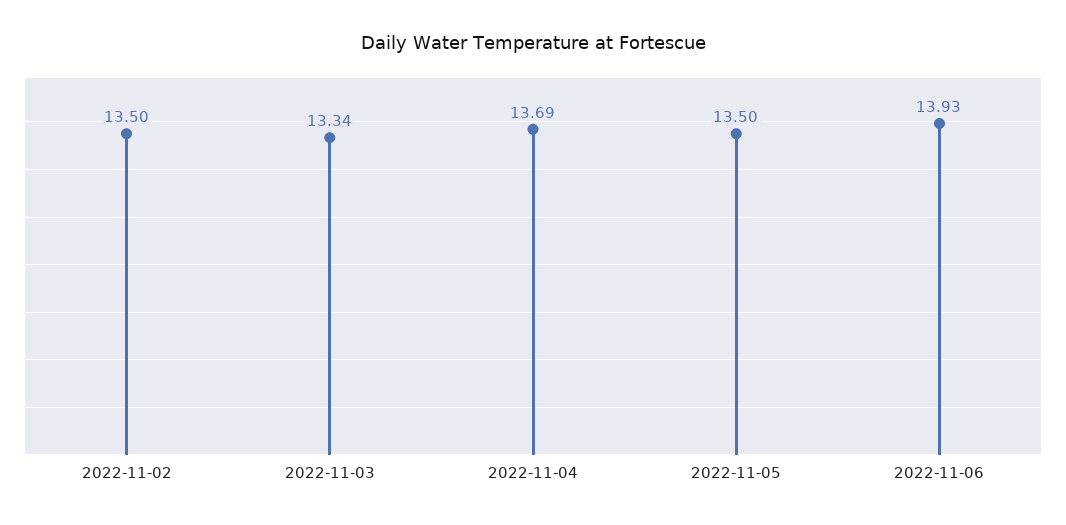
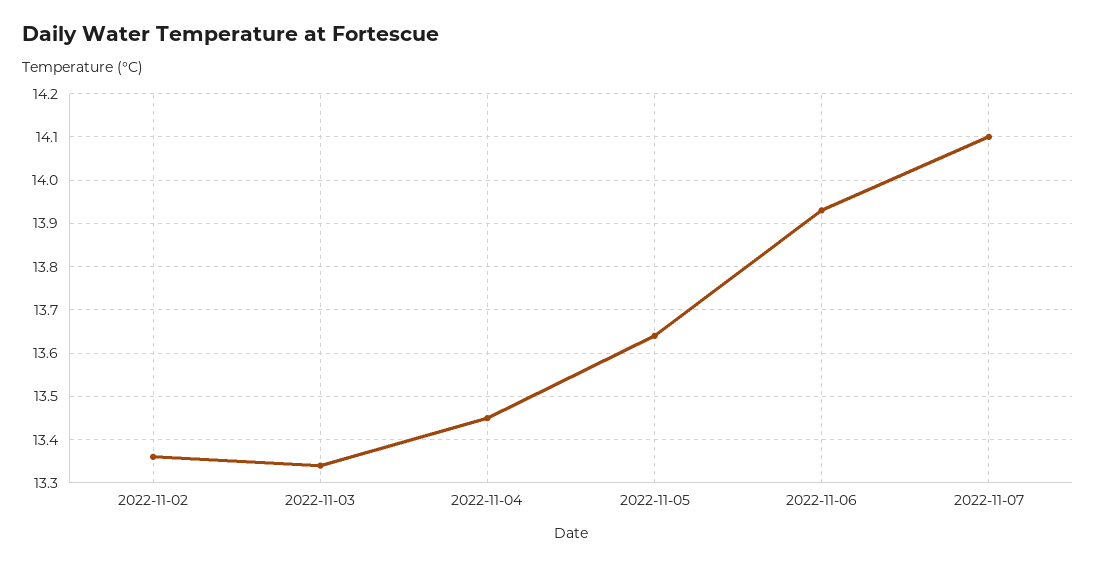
2022-11-02: 13.5 -> 13.35
2022-11-04: 13.69 -> 13.45
2022-11-05: 13.5 -> 13.65
2022-11-07: none -> 14.1

